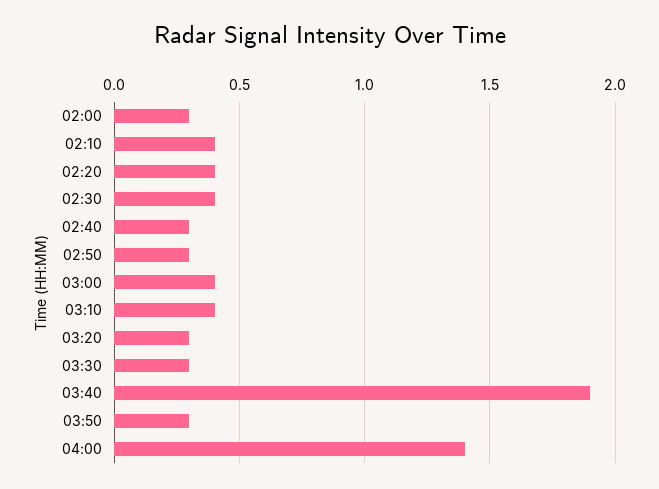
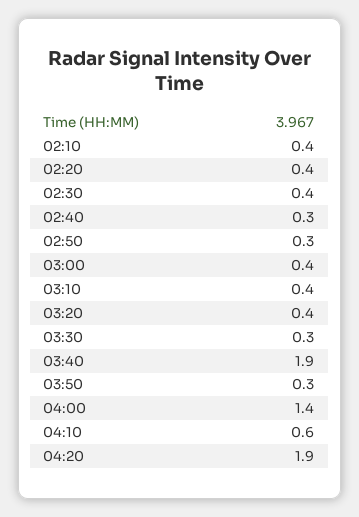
02:00: 0.3 -> none
03:20: 0.3 -> 0.4
04:10: none -> 0.6
04:20: none -> 1.9

